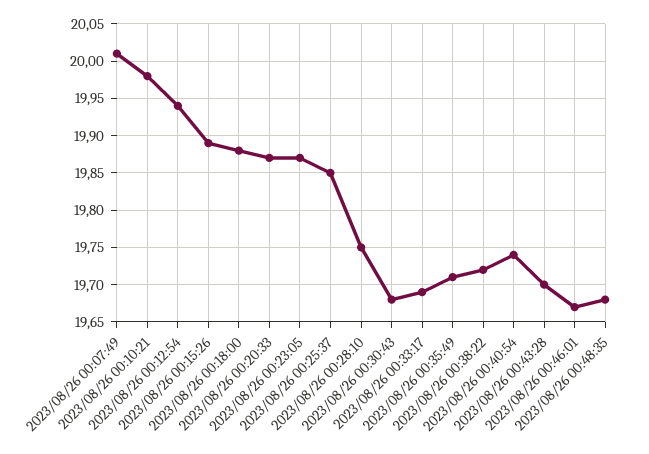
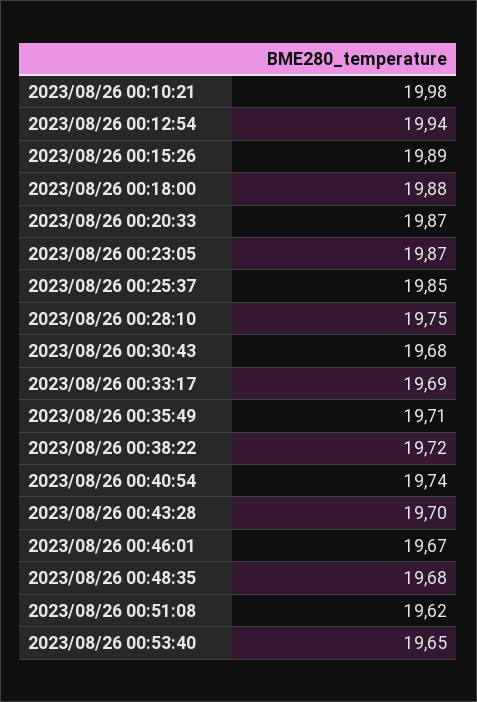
2023/08/26 00:07:49: 20.01 -> none
2023/08/26 00:51:08: none -> 19.62
2023/08/26 00:53:40: none -> 19.65

